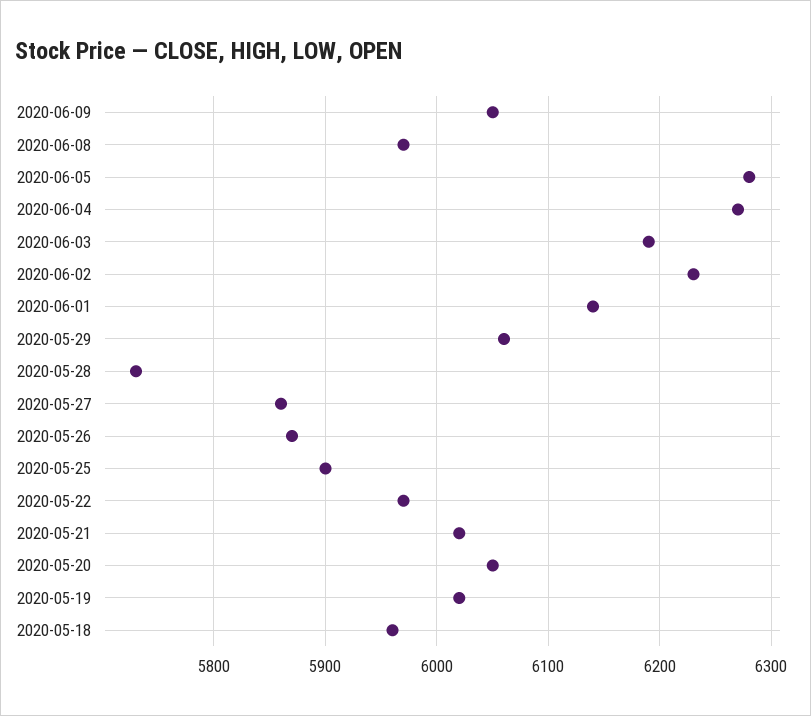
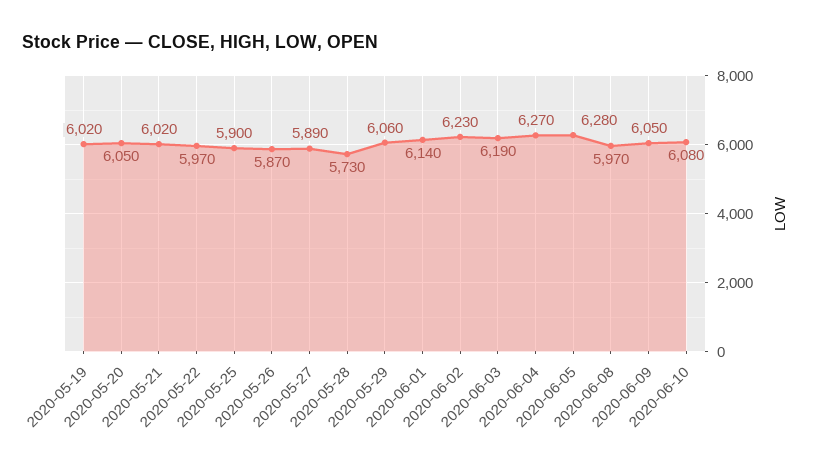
2020-05-27: 5860 -> 5890
2020-05-18: 5960 -> none
2020-06-10: none -> 6080

